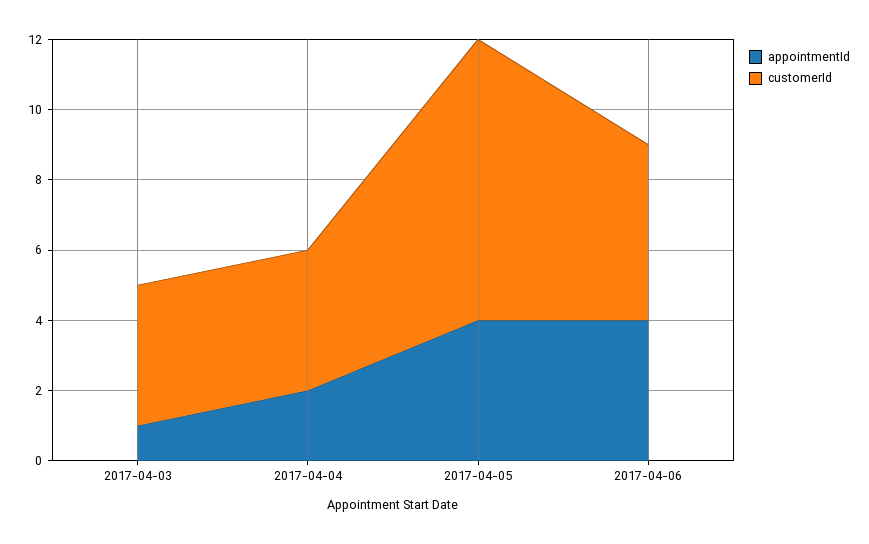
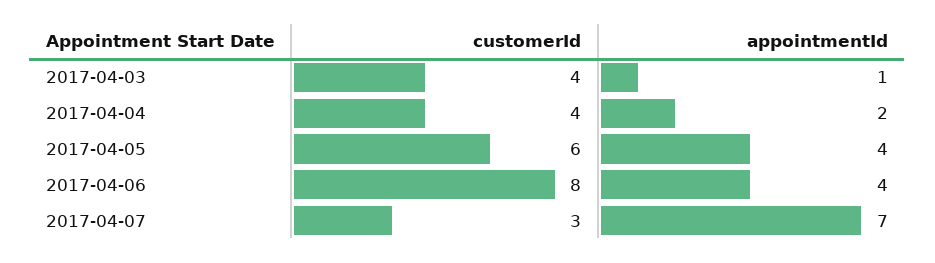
customerId, 2017-04-05: 8 -> 6
customerId, 2017-04-06: 5 -> 8
customerId, 2017-04-07: none -> 3
appointmentId, 2017-04-07: none -> 7

